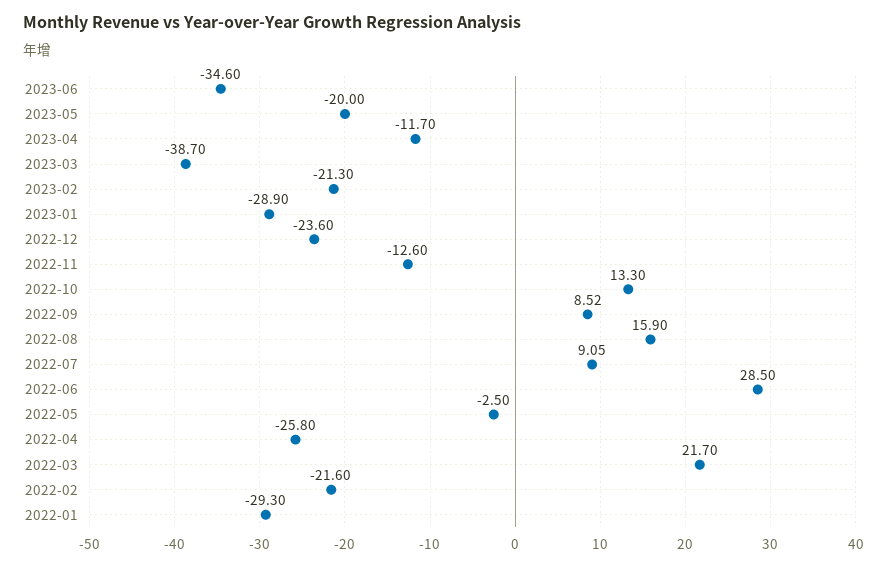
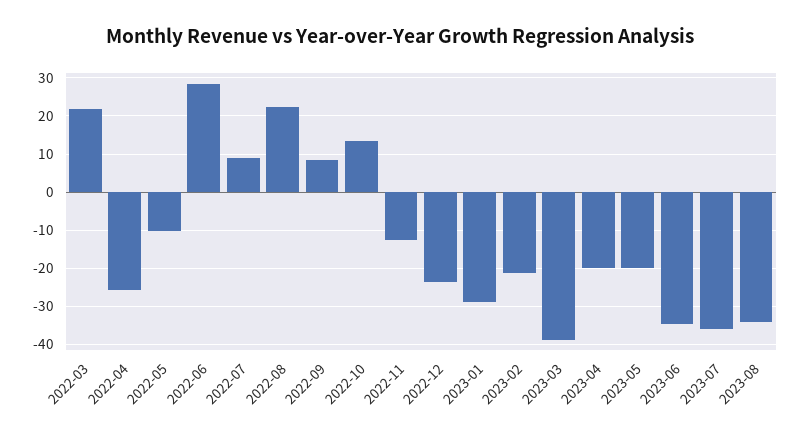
2023-04: -11.7 -> -20
2022-08: 15.9 -> 22
2022-05: -2.5 -> -10
2022-02: -21.6 -> none
2022-01: -29.3 -> none
2023-07: none -> -36
2023-08: none -> -34

